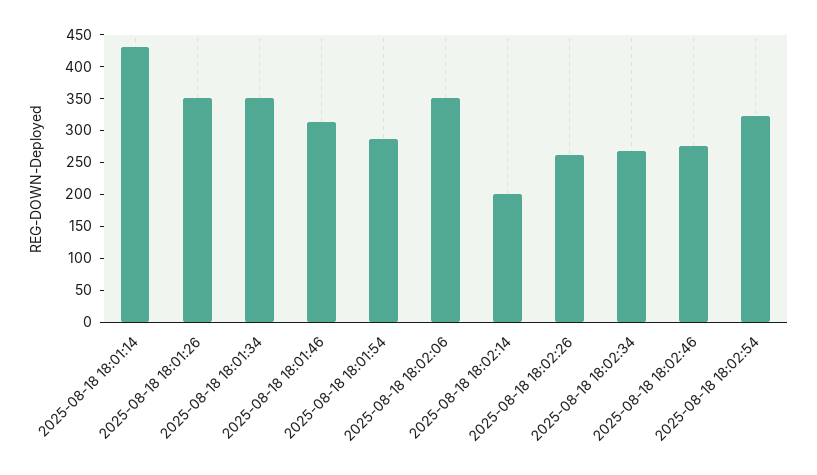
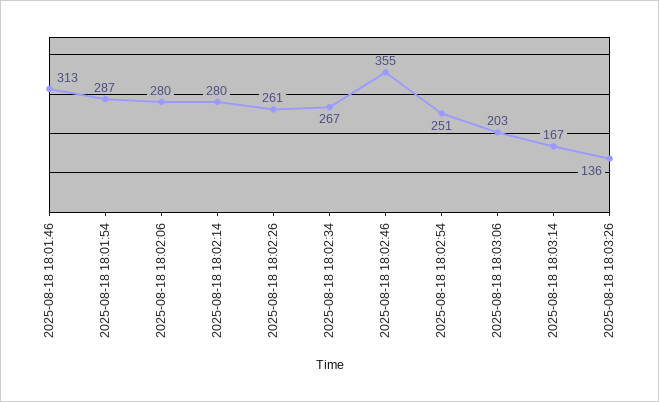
2025-08-18 18:01:14: 425 -> none
2025-08-18 18:01:26: 350 -> none
2025-08-18 18:01:34: 350 -> none
2025-08-18 18:02:06: 350 -> 280
2025-08-18 18:02:14: 200 -> 280
2025-08-18 18:02:46: 275 -> 355
2025-08-18 18:02:54: 325 -> 251
2025-08-18 18:03:06: none -> 203
2025-08-18 18:03:14: none -> 167
2025-08-18 18:03:26: none -> 136

